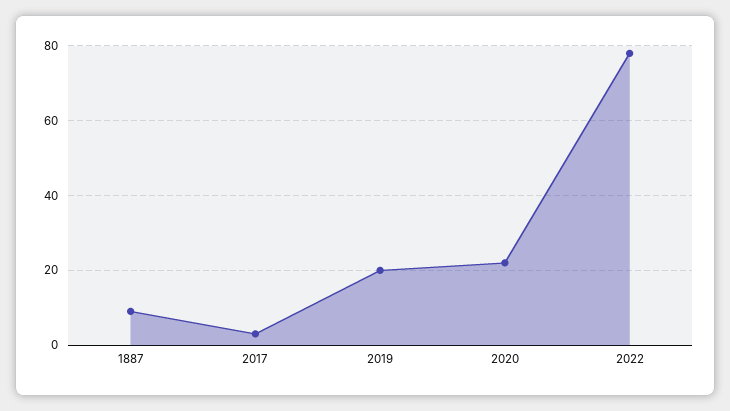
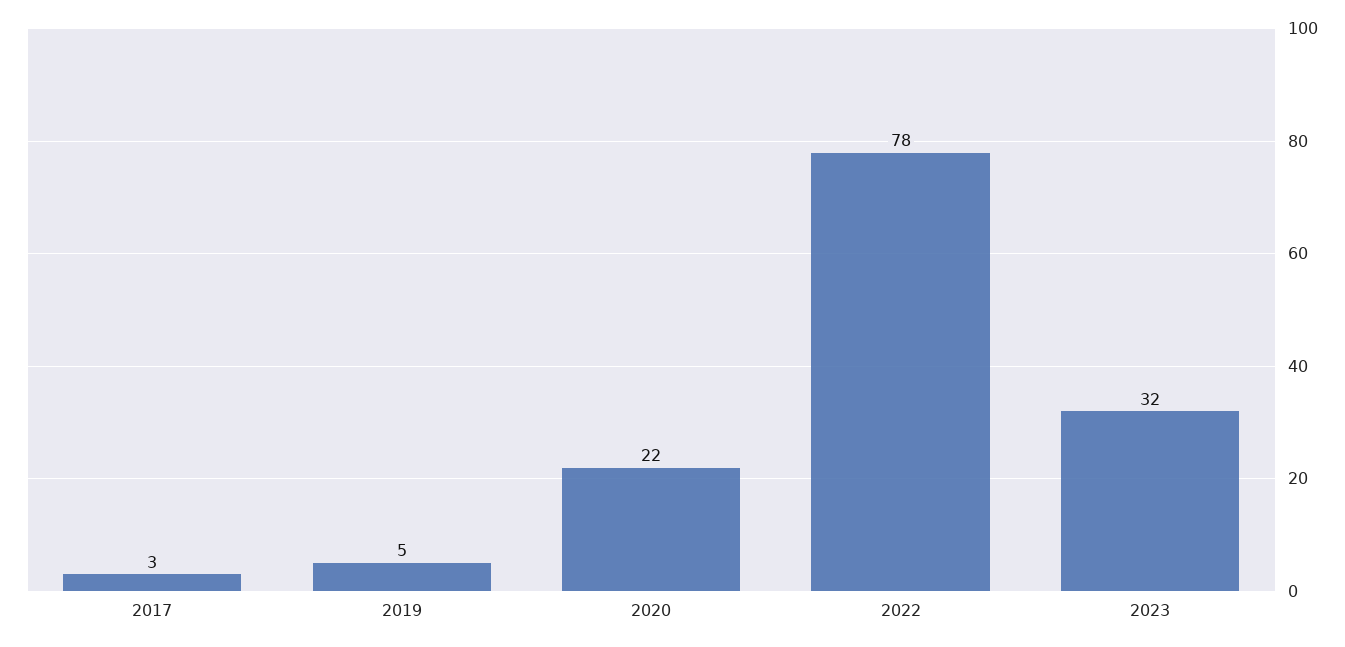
1887: 10 -> none
2019: 20 -> 5
2023: none -> 32

